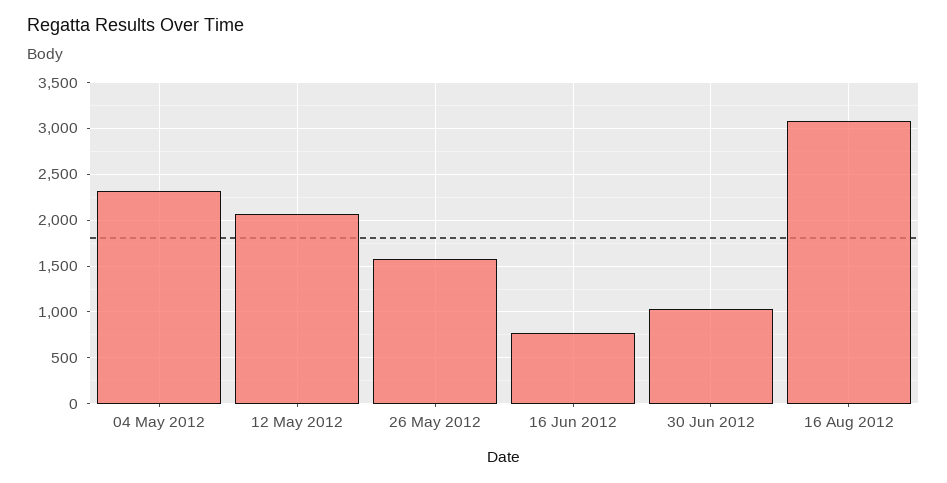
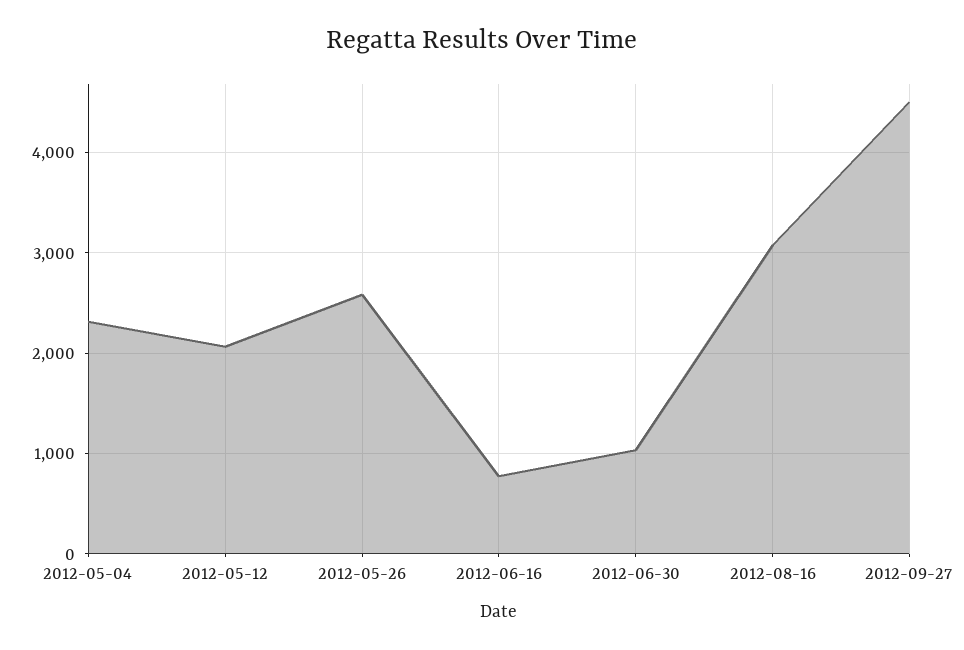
26 May 2012: 1600 -> 2600
2012-09-27: none -> 4500

